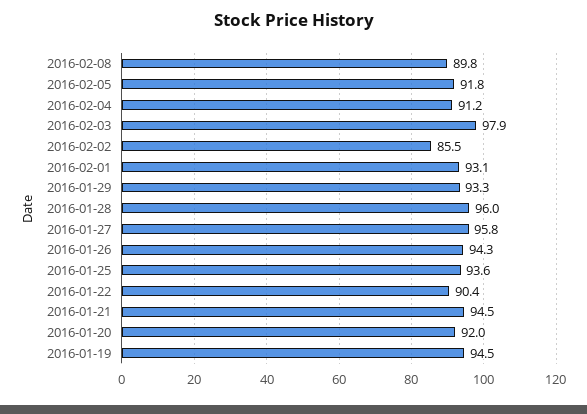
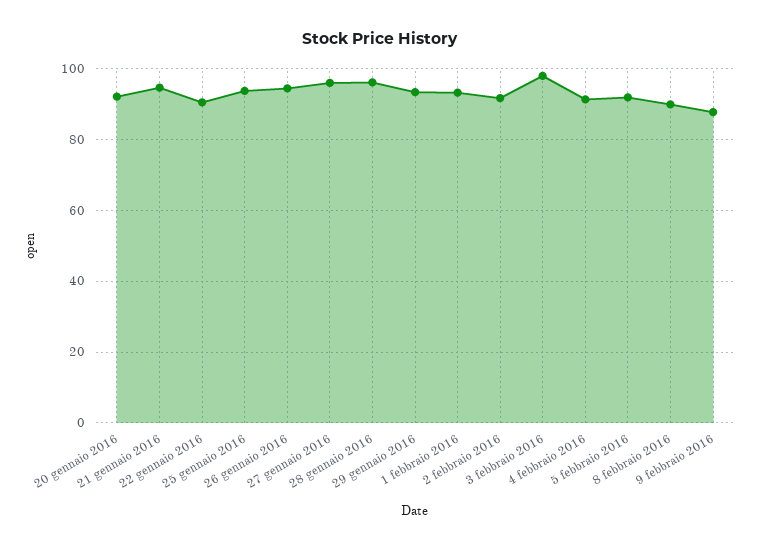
2016-02-02: 85.5 -> 92
2016-01-19: 94.5 -> none
9 febbraio 2016: none -> 88

